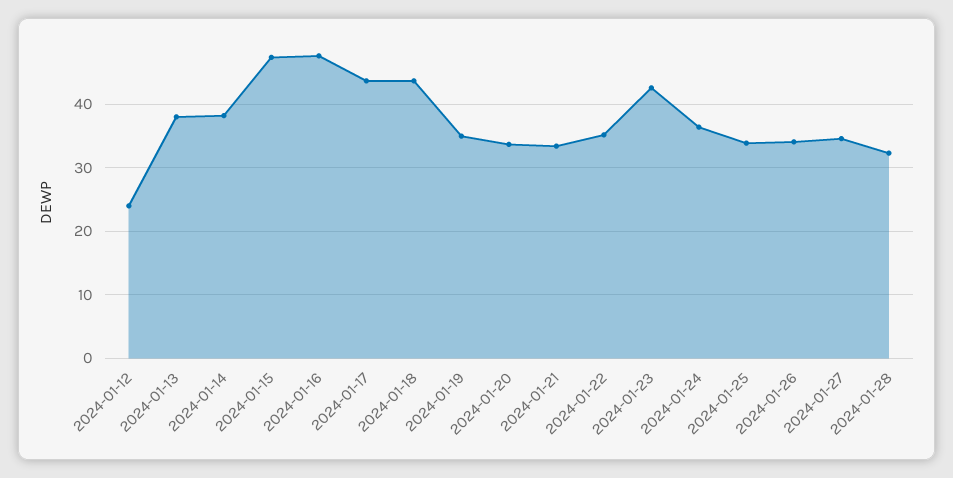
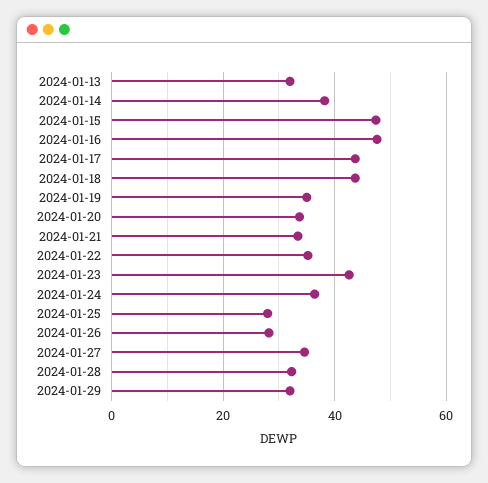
2024-01-12: 24 -> none
2024-01-13: 38 -> 32
2024-01-25: 34 -> 28
2024-01-26: 34 -> 28
2024-01-29: none -> 32

